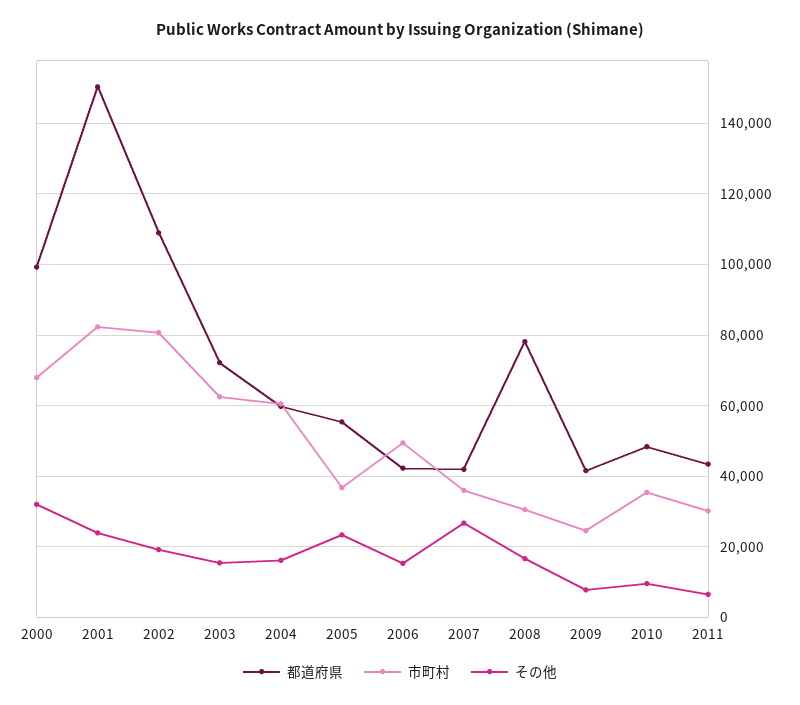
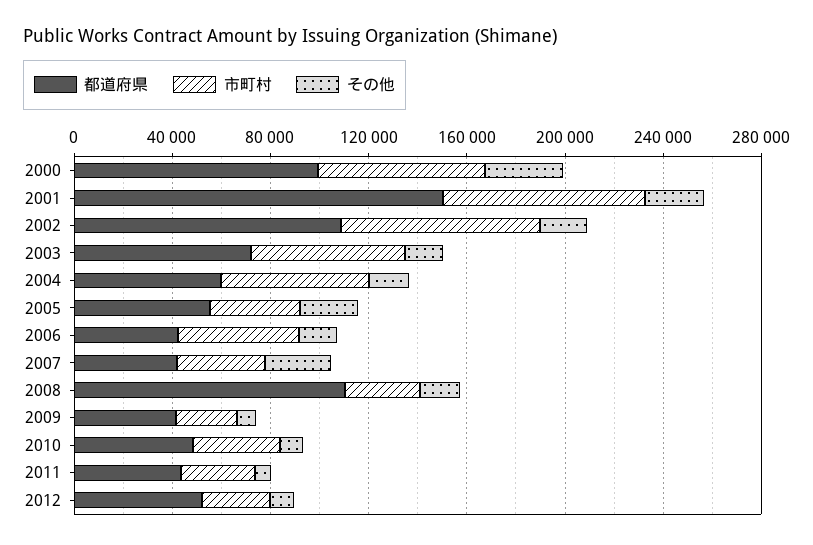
都道府県, 2008: 78000 -> 110000
都道府県, 2012: none -> 50000
市町村, 2012: none -> 30000
その他, 2012: none -> 10000

